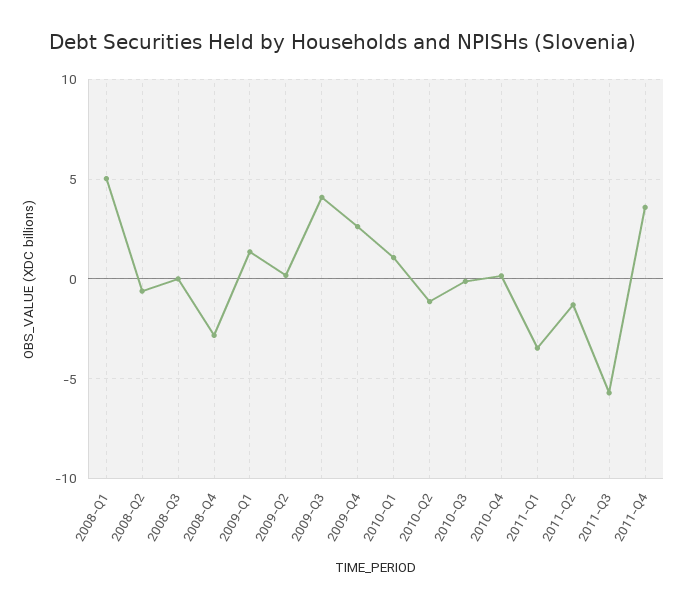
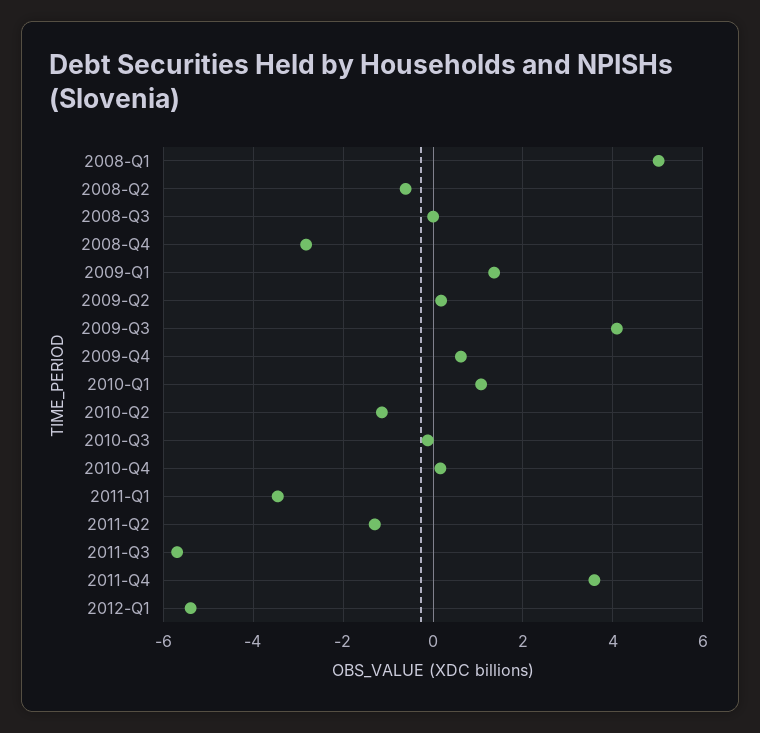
2009-Q4: 2.5 -> 0.6
2012-Q1: none -> -5.4

